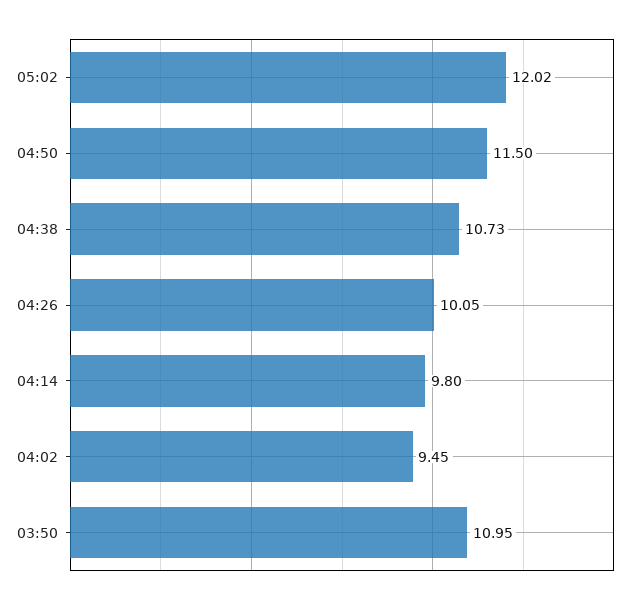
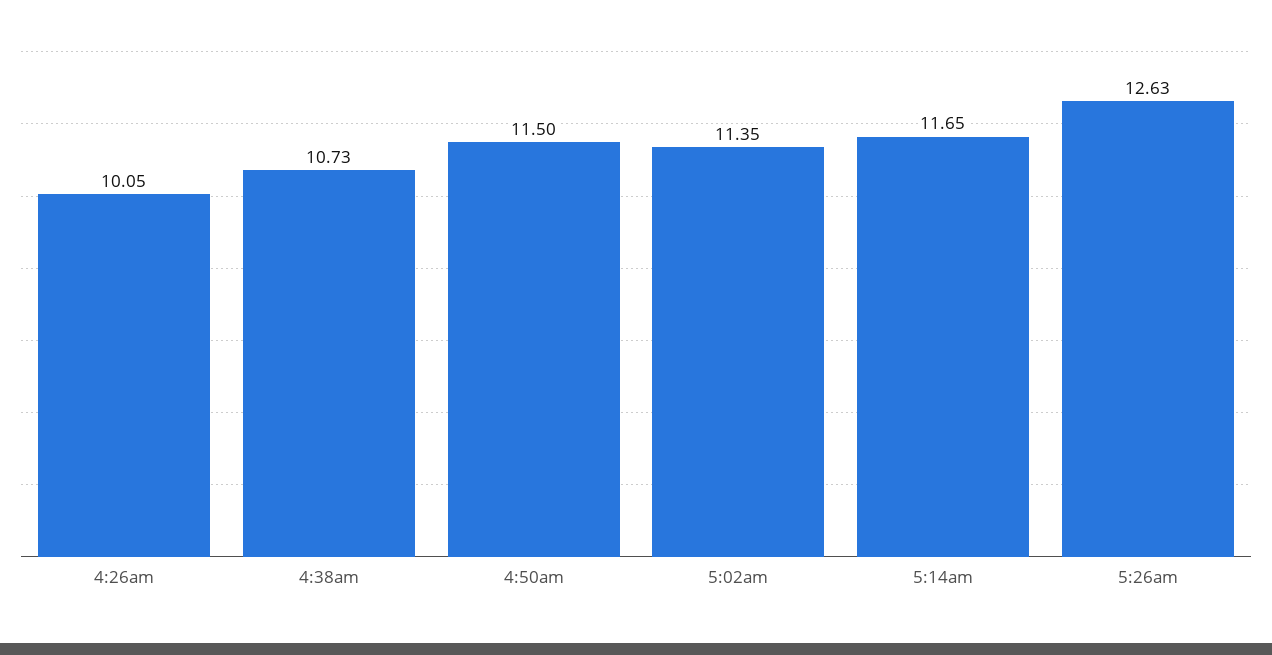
05:02: 12.02 -> 11.35
04:14: 9.8 -> none
04:02: 9.45 -> none
03:50: 10.95 -> none
5:14am: none -> 11.65
5:26am: none -> 12.63

